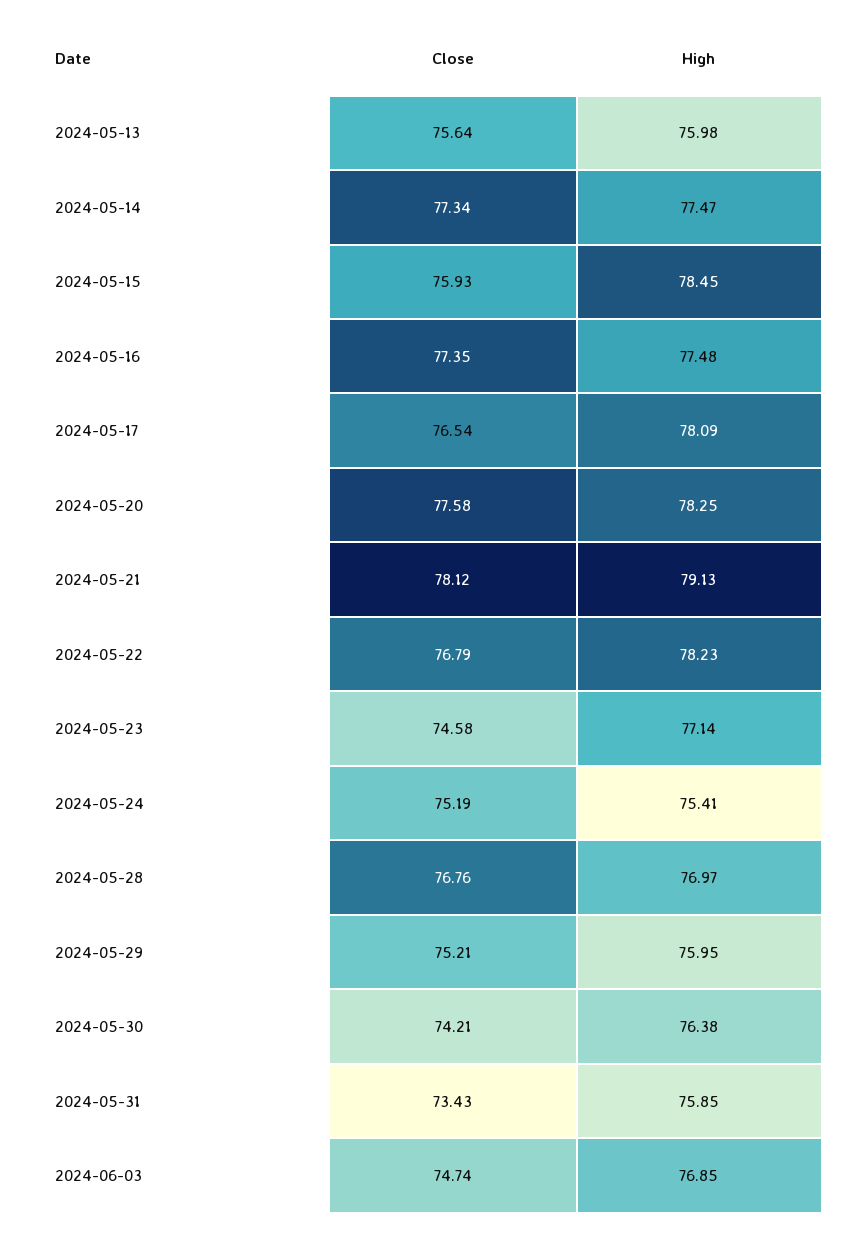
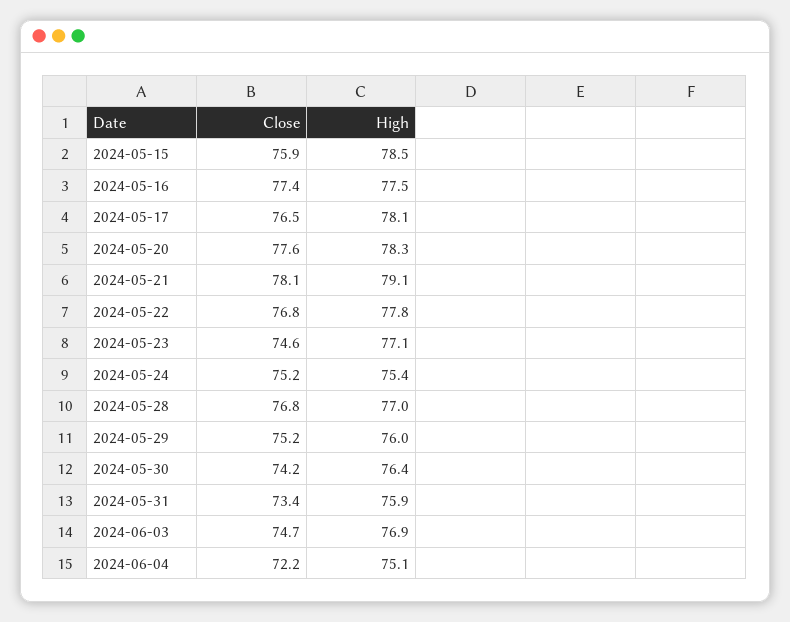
Close, 2024-05-13: 75.64 -> none
High, 2024-05-13: 75.98 -> none
Close, 2024-05-14: 77.34 -> none
High, 2024-05-14: 77.47 -> none
High, 2024-05-22: 78.23 -> 77.8
Close, 2024-06-04: none -> 72.2
High, 2024-06-04: none -> 75.1

